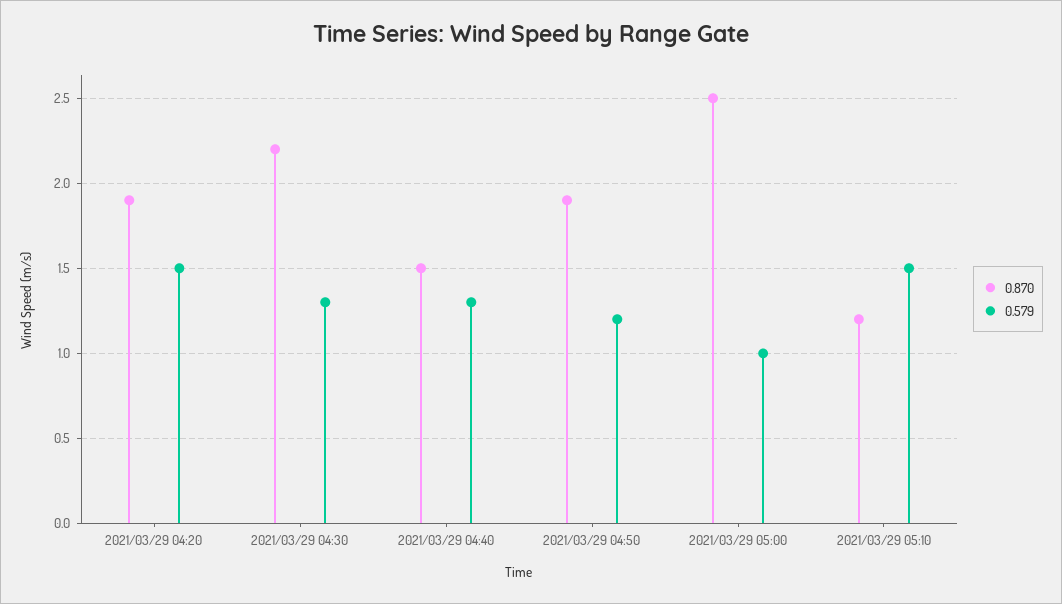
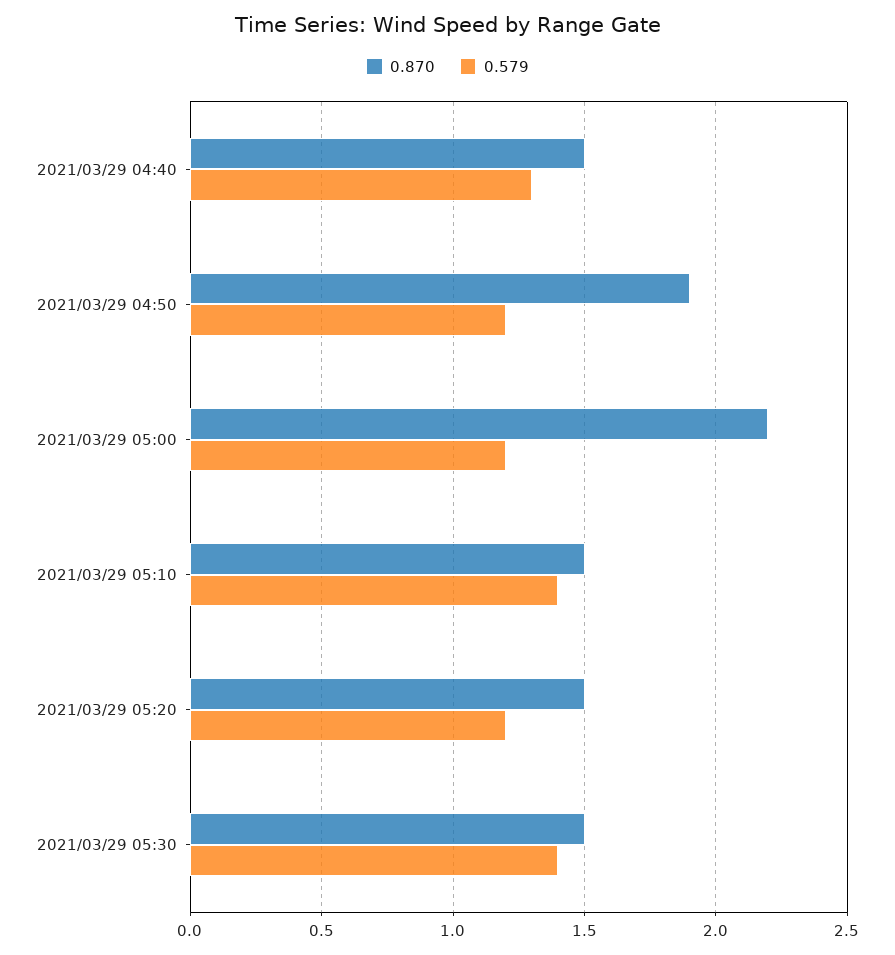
0.870, 2021/03/29 04:20: 1.9 -> none
0.579, 2021/03/29 04:20: 1.5 -> none
0.870, 2021/03/29 04:30: 2.2 -> none
0.579, 2021/03/29 04:30: 1.3 -> none
0.870, 2021/03/29 05:00: 2.5 -> 2.2
0.579, 2021/03/29 05:00: 1 -> 1.2
0.870, 2021/03/29 05:10: 1.2 -> 1.5
0.579, 2021/03/29 05:10: 1.5 -> 1.4
0.870, 2021/03/29 05:20: none -> 1.5
0.579, 2021/03/29 05:20: none -> 1.2
0.870, 2021/03/29 05:30: none -> 1.5
0.579, 2021/03/29 05:30: none -> 1.4

